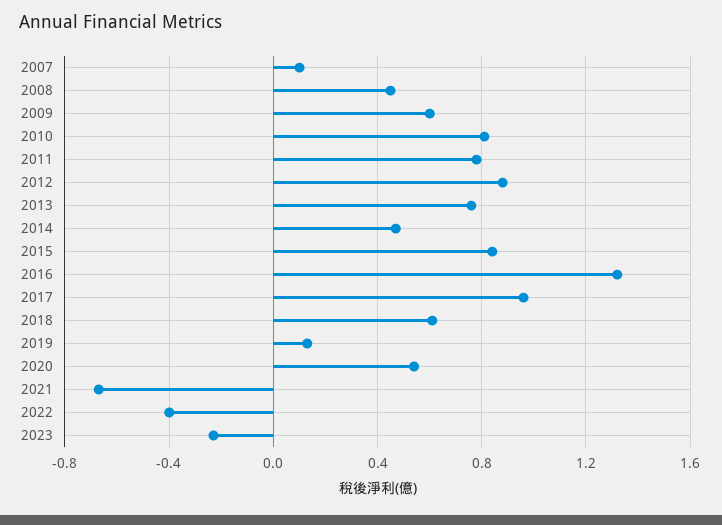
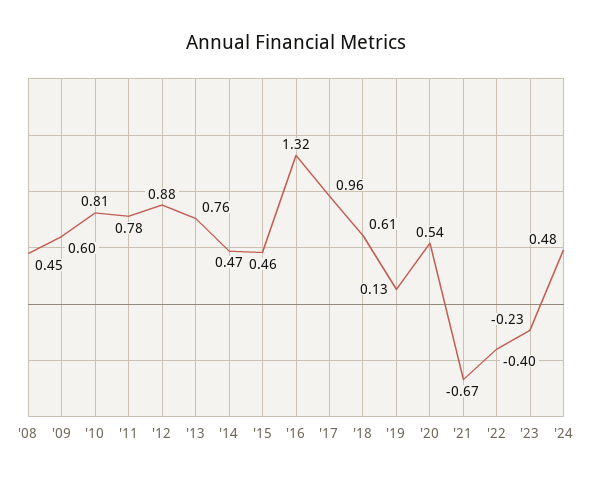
2007: 0.1 -> none
2015: 0.85 -> 0.46
'24: none -> 0.48

